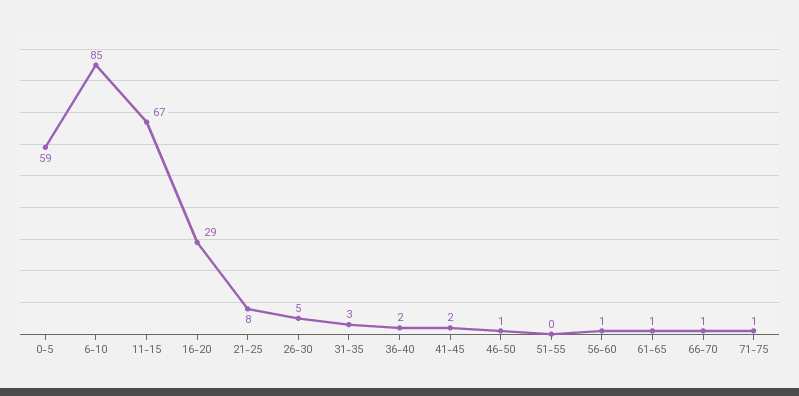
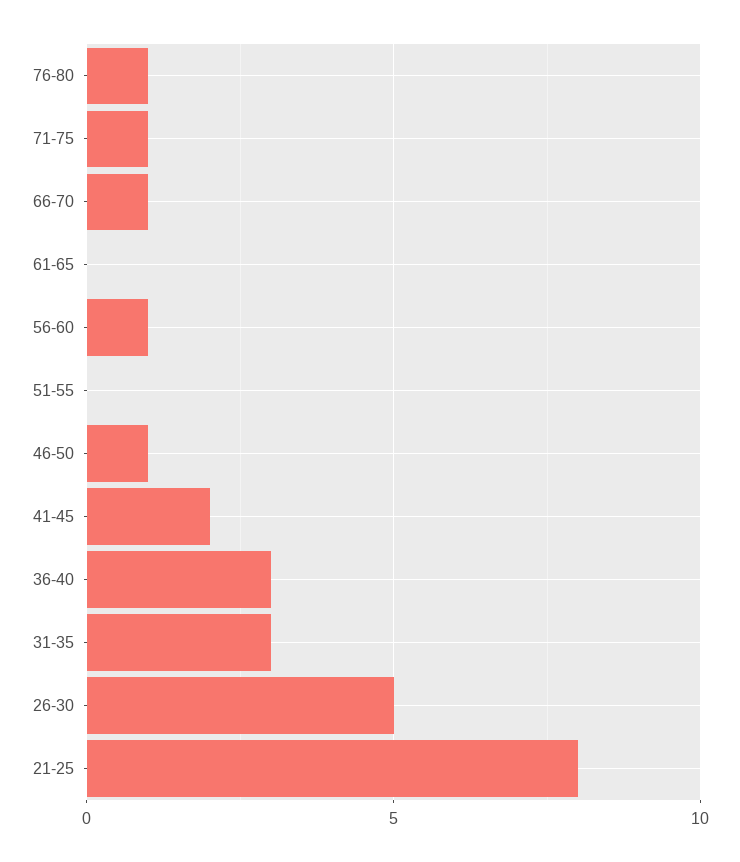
0-5: 59 -> none
6-10: 85 -> none
11-15: 67 -> none
16-20: 29 -> none
36-40: 2 -> 3
61-65: 1 -> 0
76-80: none -> 1

